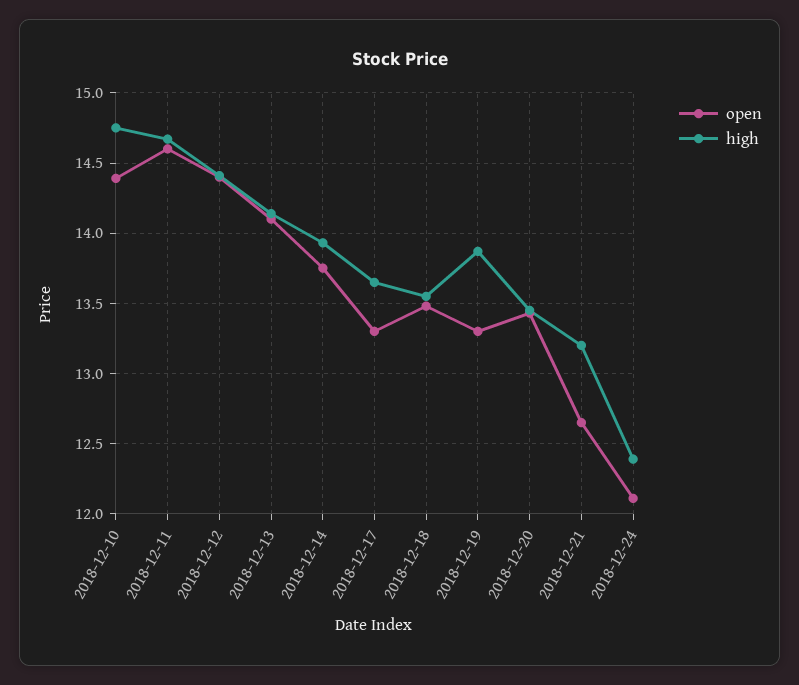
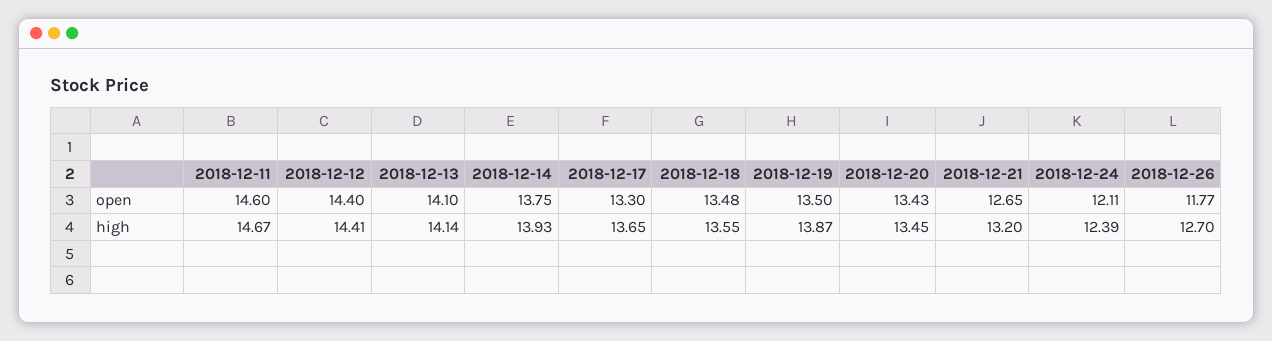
open, 2018-12-10: 14.4 -> none
high, 2018-12-10: 14.75 -> none
open, 2018-12-19: 13.3 -> 13.5
open, 2018-12-26: none -> 11.77
high, 2018-12-26: none -> 12.7

